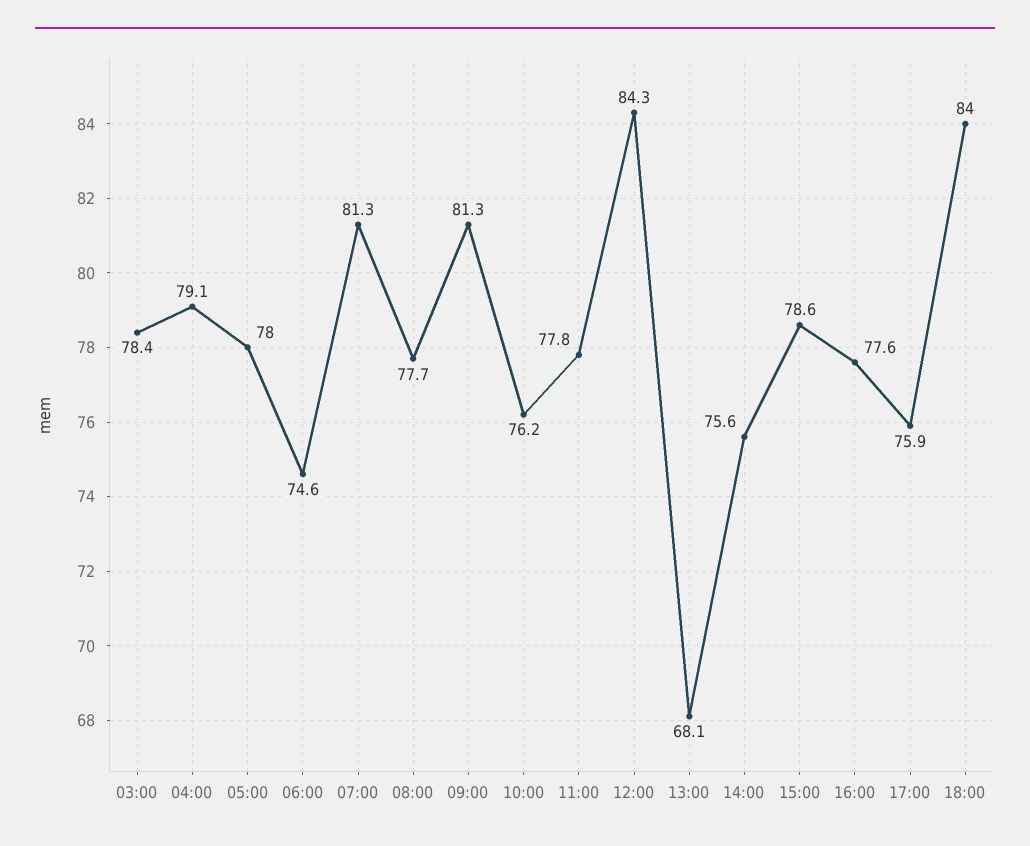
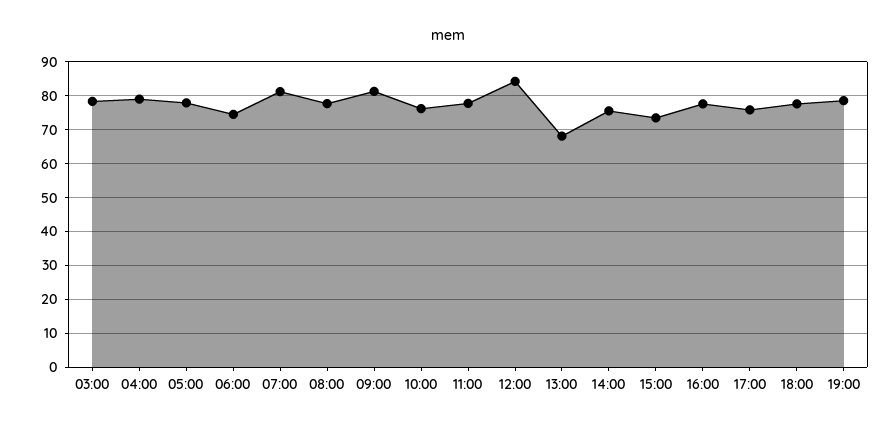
15:00: 78.6 -> 74
18:00: 84 -> 78
19:00: none -> 78

